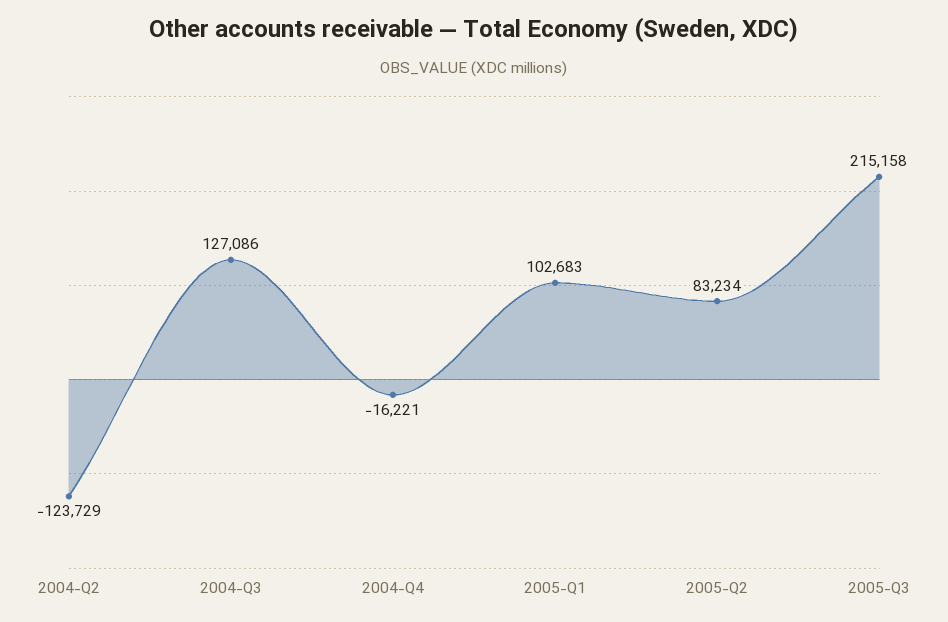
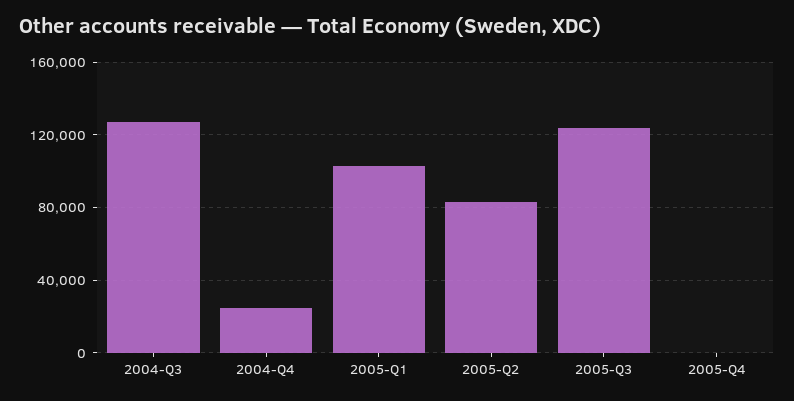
2004-Q2: -123729 -> none
2004-Q4: -16221 -> 25000
2005-Q3: 215158 -> 125000
2005-Q4: none -> 0

